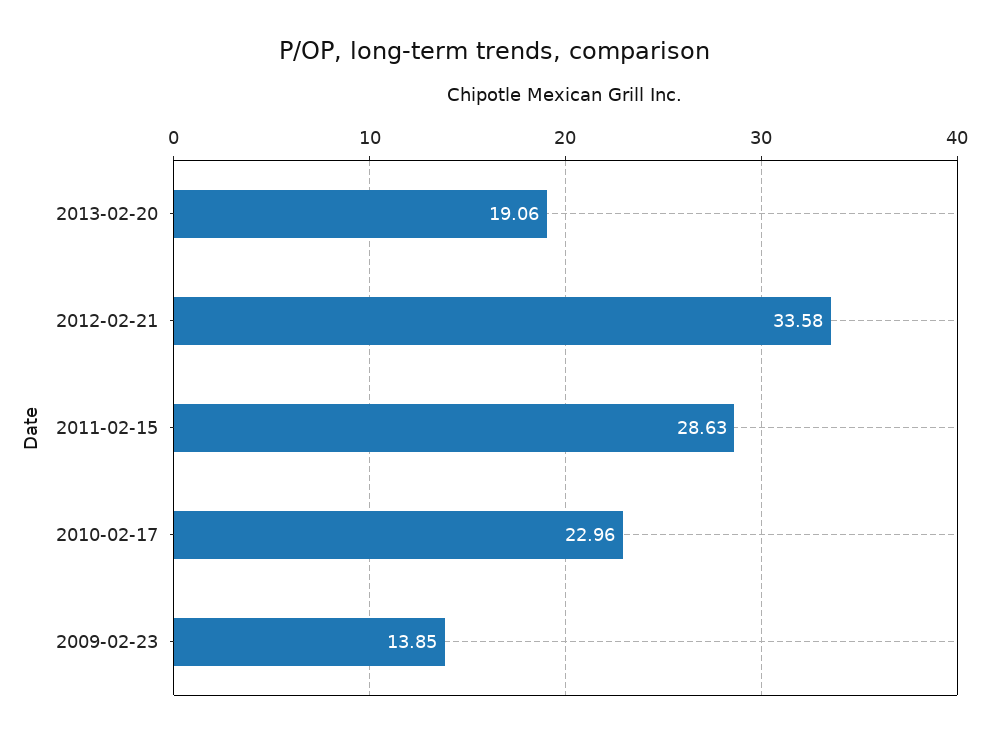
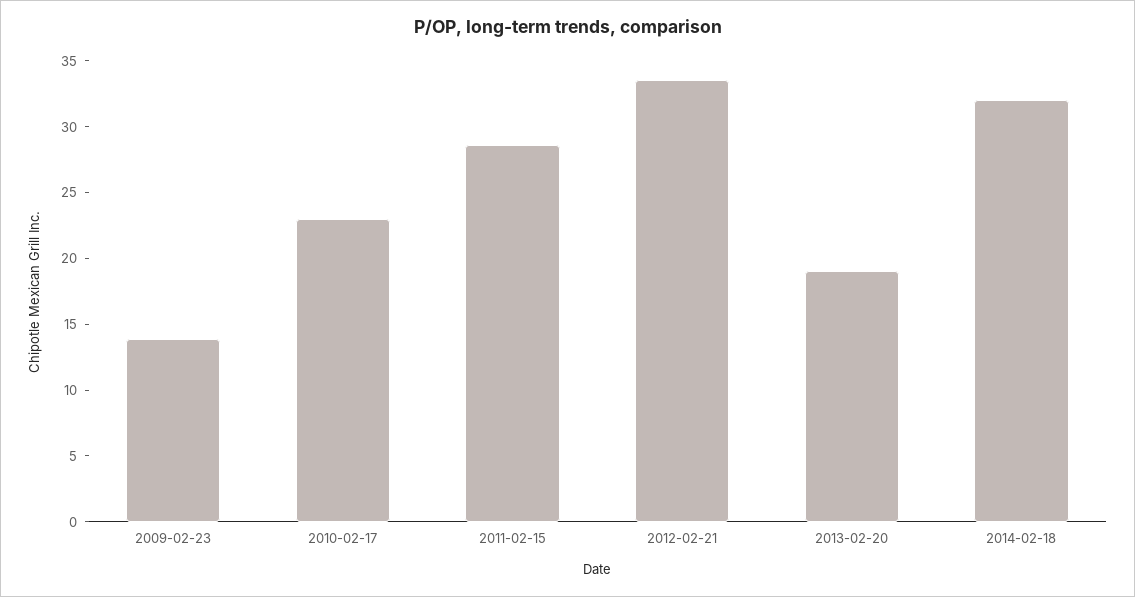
2014-02-18: none -> 32

